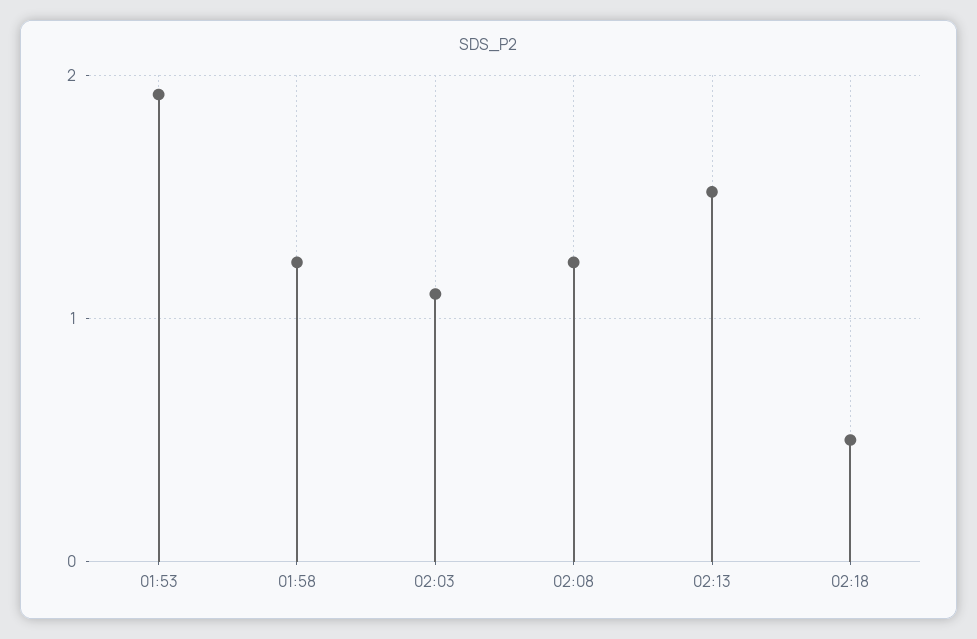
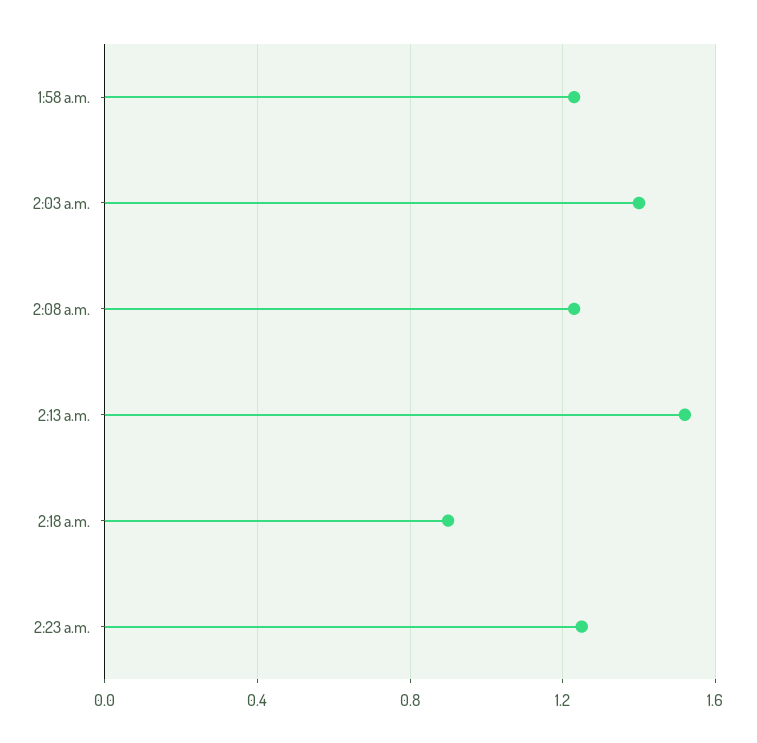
01:53: 1.9 -> none
02:03: 1.1 -> 1.4
02:18: 0.5 -> 0.9
2:23 a.m.: none -> 1.25

